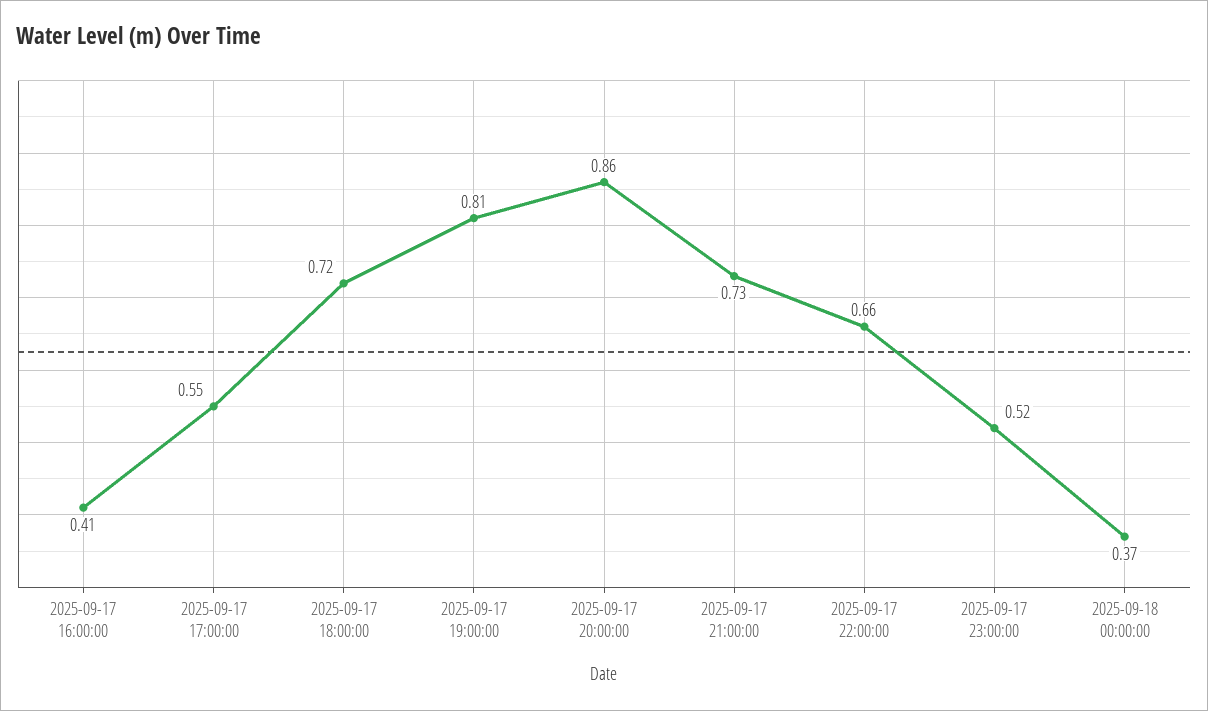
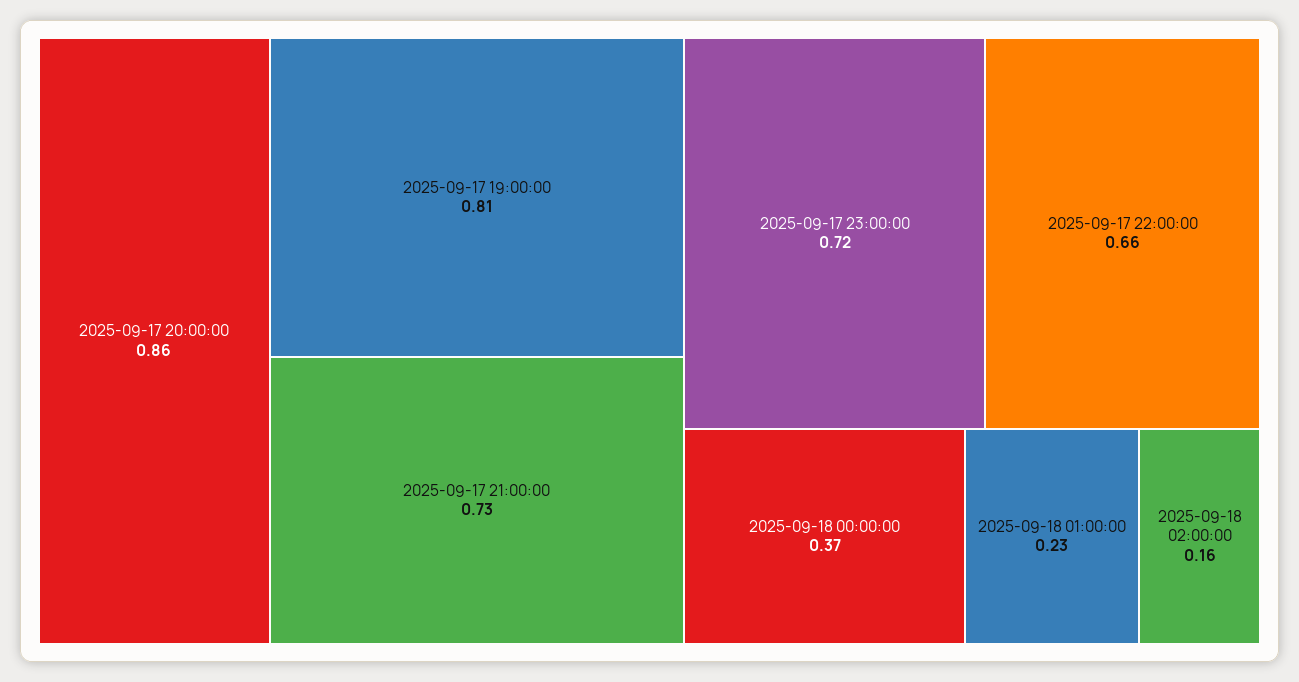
2025-09-17 16:00:00: 0.41 -> none
2025-09-17 17:00:00: 0.55 -> none
2025-09-17 18:00:00: 0.72 -> none
2025-09-17 23:00:00: 0.52 -> 0.72
2025-09-18 01:00:00: none -> 0.23
2025-09-18 02:00:00: none -> 0.16

